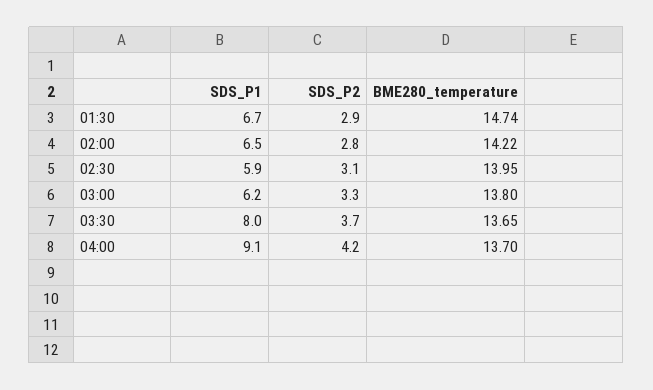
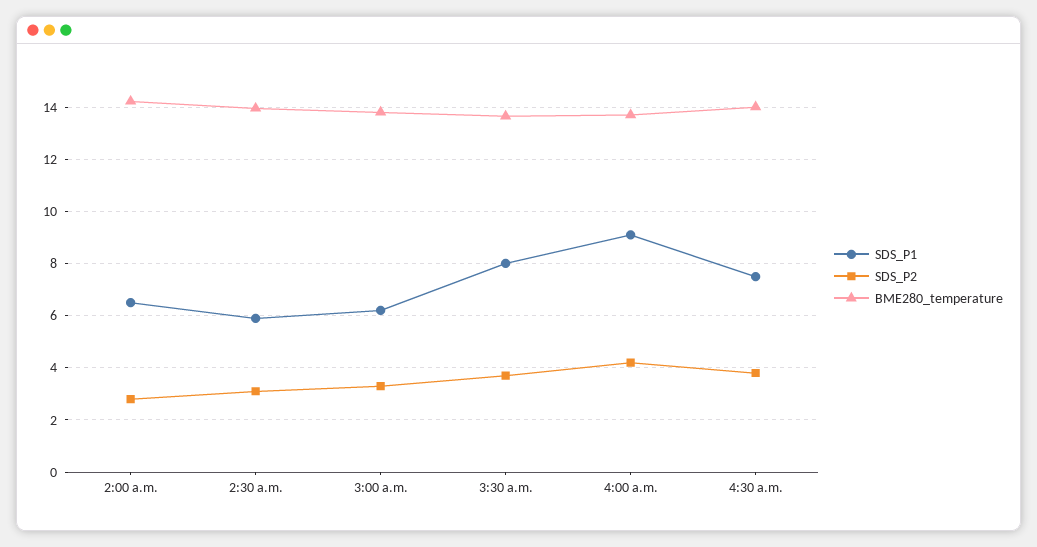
SDS_P1, 01:30: 6.7 -> none
SDS_P2, 01:30: 2.9 -> none
BME280_temperature, 01:30: 14.74 -> none
SDS_P1, 4:30 a.m.: none -> 7.5
SDS_P2, 4:30 a.m.: none -> 3.75
BME280_temperature, 4:30 a.m.: none -> 14

